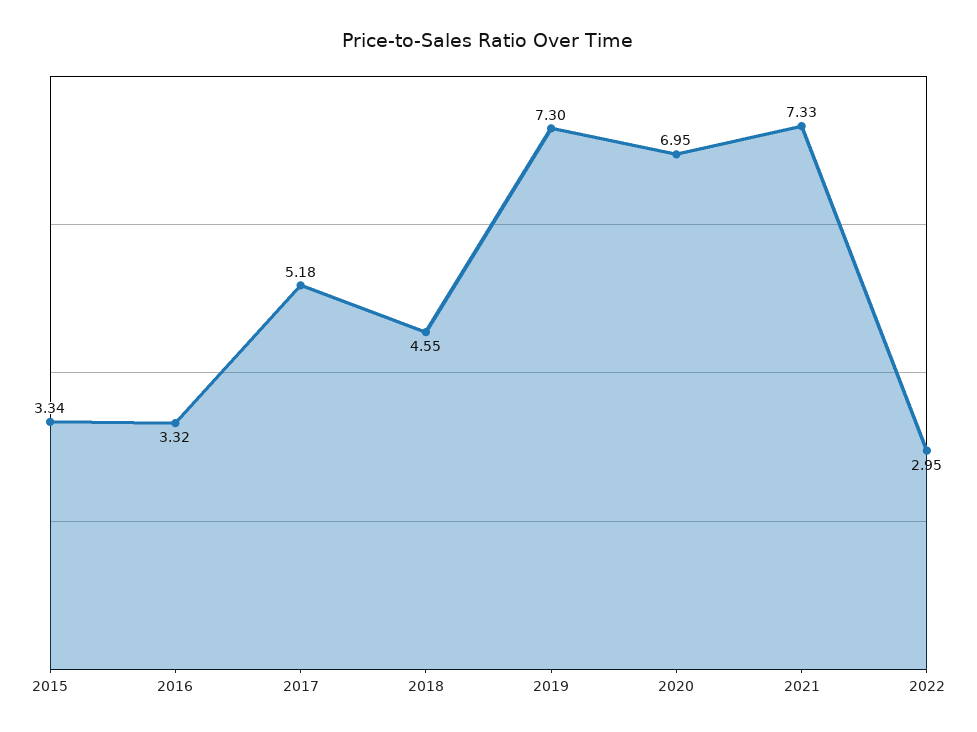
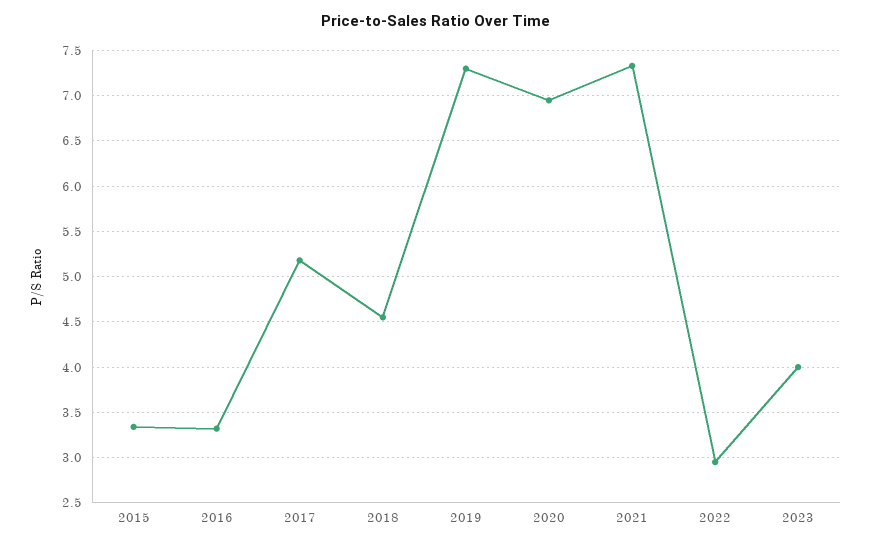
2023: none -> 4

